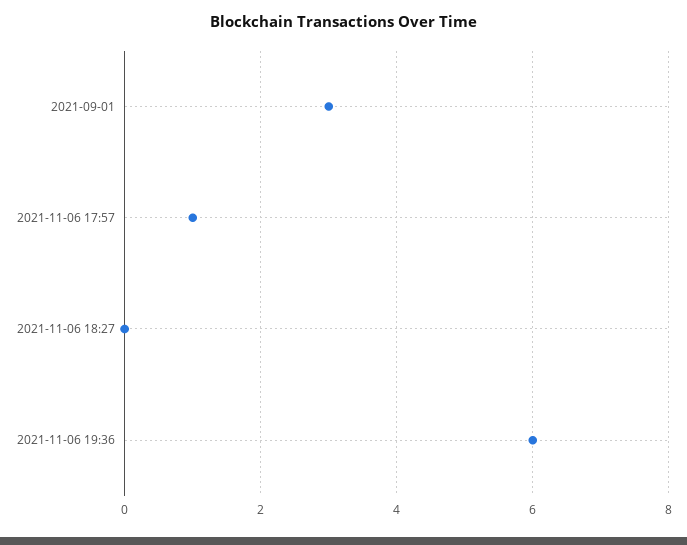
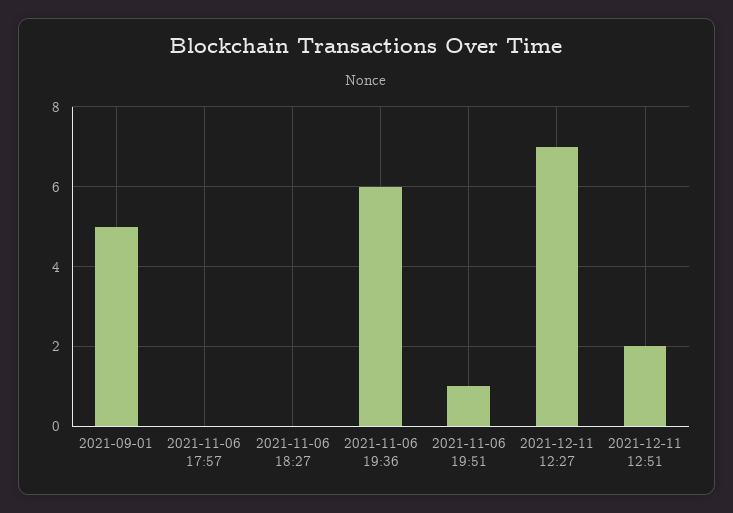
2021-09-01: 3 -> 5
2021-11-06 17:57: 1 -> 0
2021-11-06 19:51: none -> 1
2021-12-11 12:27: none -> 7
2021-12-11 12:51: none -> 2

